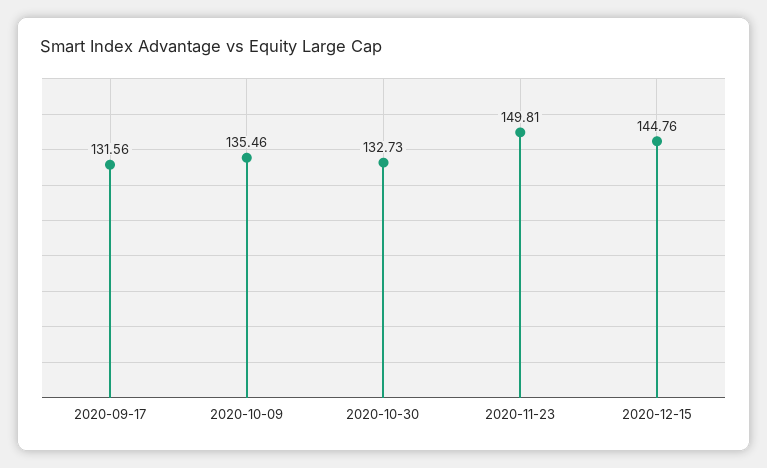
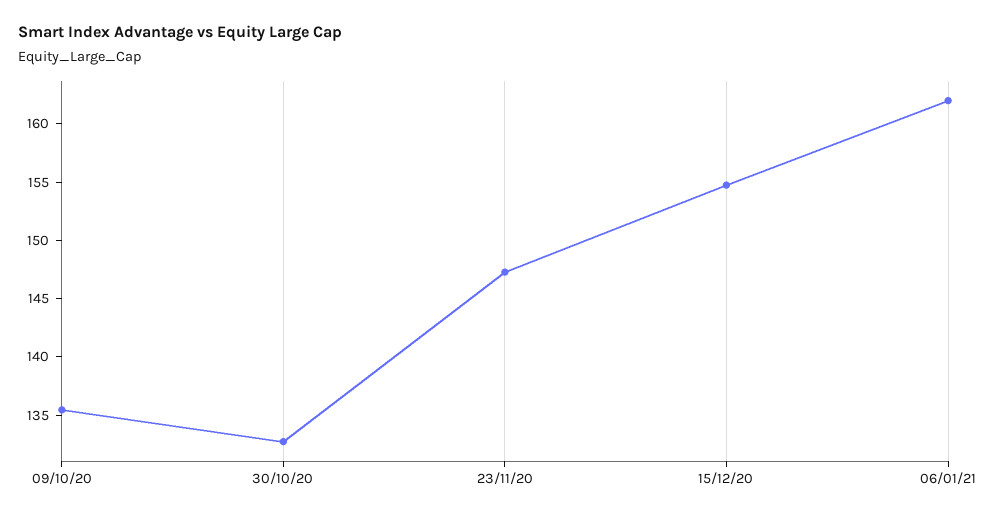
2020-09-17: 131.56 -> none
2020-11-23: 149.81 -> 147
2020-12-15: 144.76 -> 155
06/01/21: none -> 162

